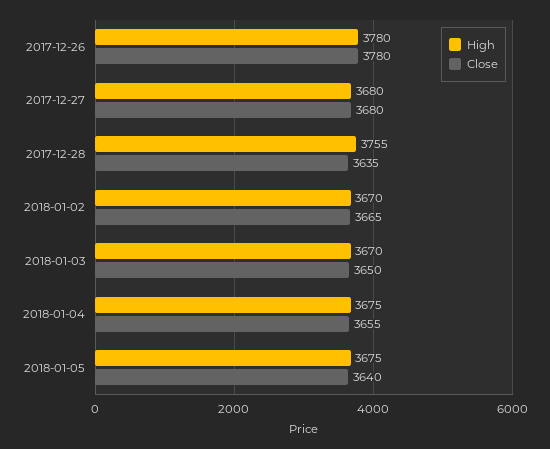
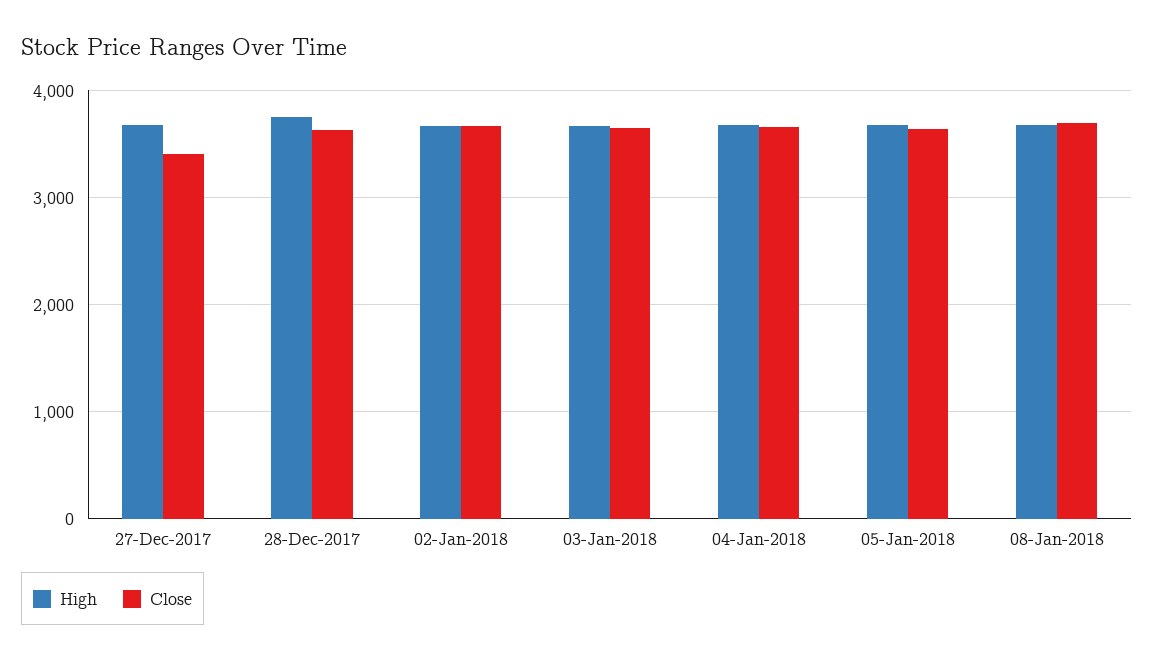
High, 2017-12-26: 3780 -> none
Close, 2017-12-26: 3780 -> none
Close, 2017-12-27: 3680 -> 3400
High, 08-Jan-2018: none -> 3700
Close, 08-Jan-2018: none -> 3700

